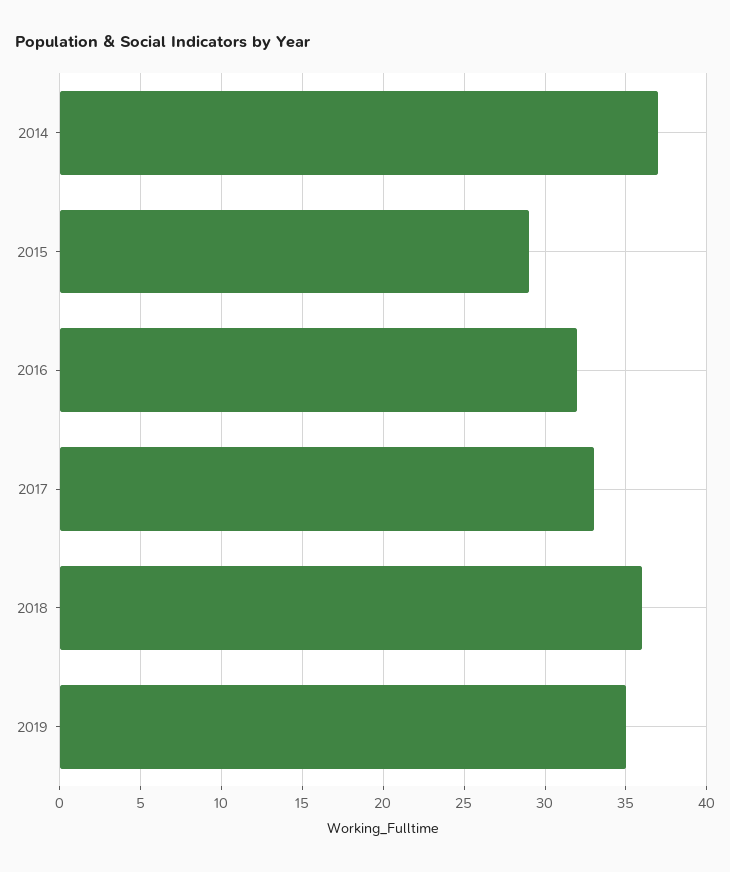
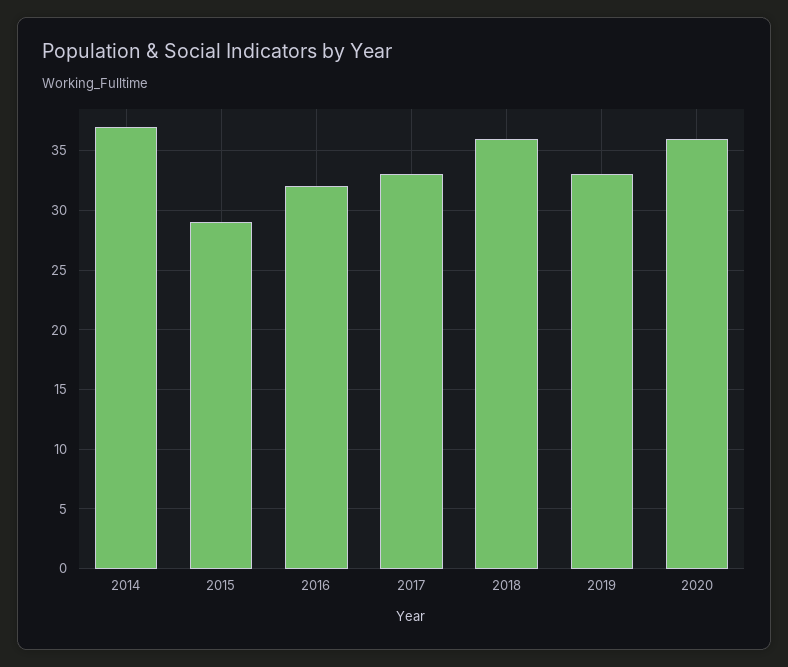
2019: 35 -> 33
2020: none -> 36

